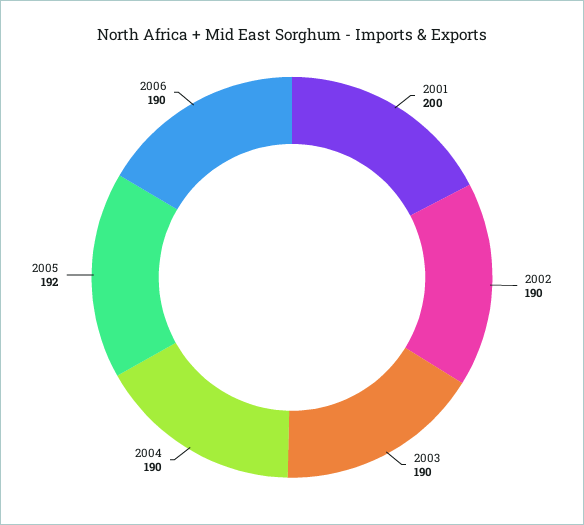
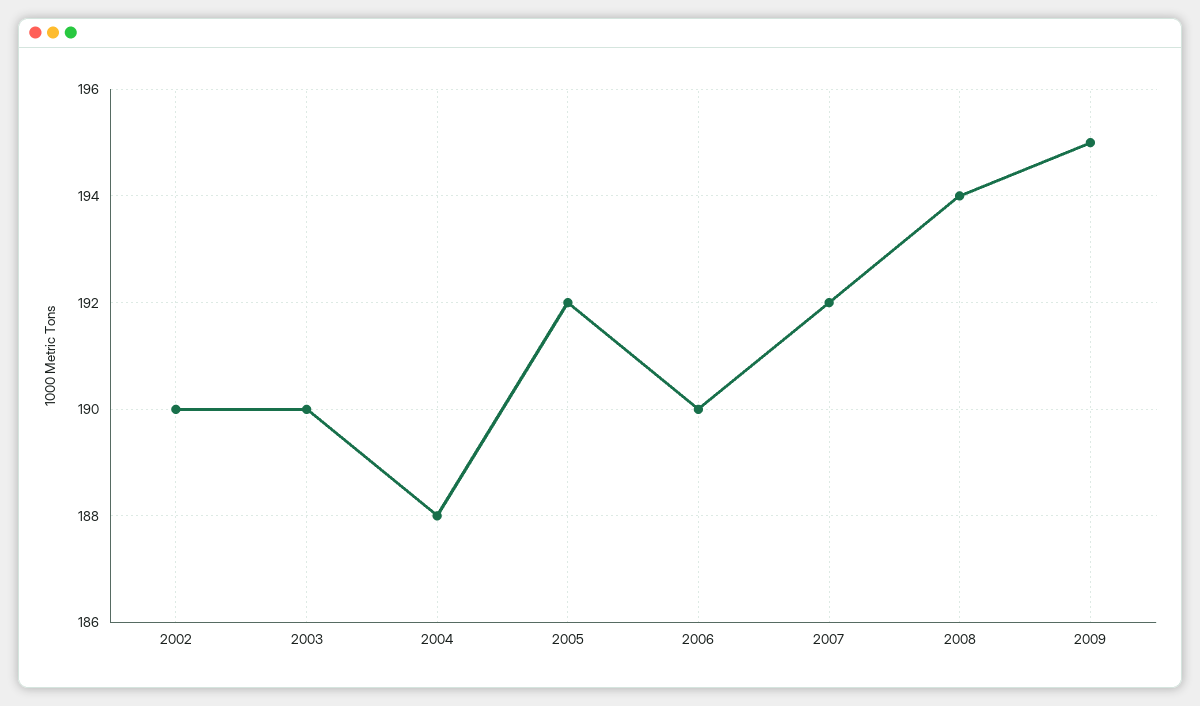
2001: 200 -> none
2004: 190 -> 188
2007: none -> 192
2008: none -> 194
2009: none -> 195

